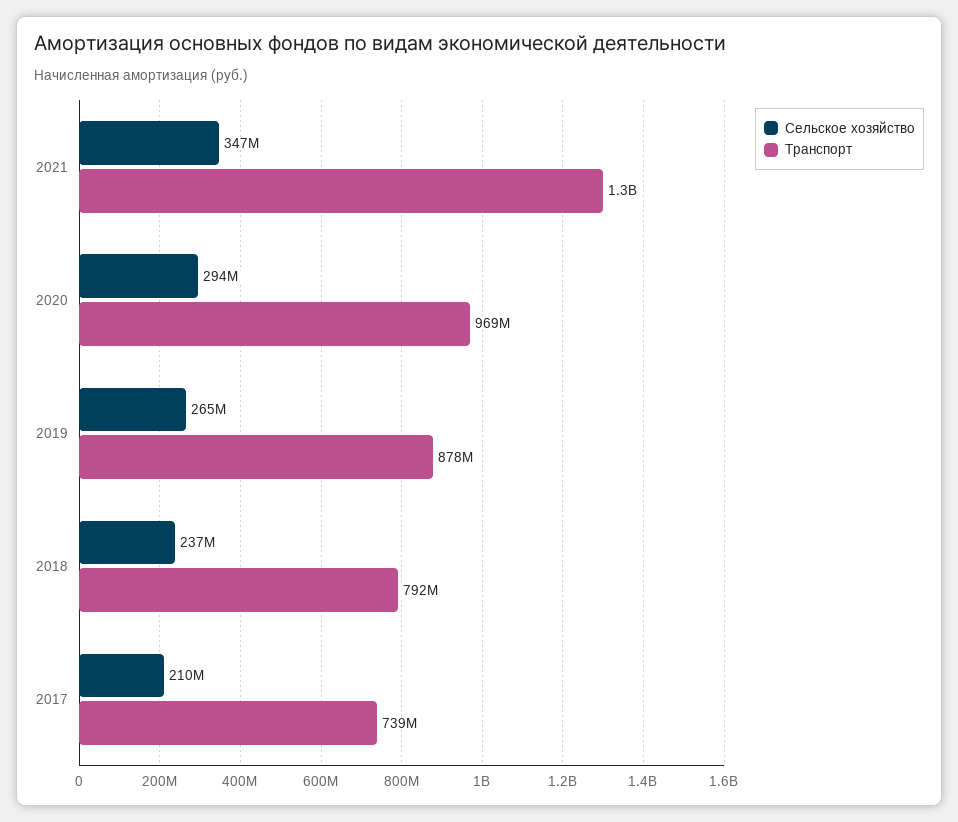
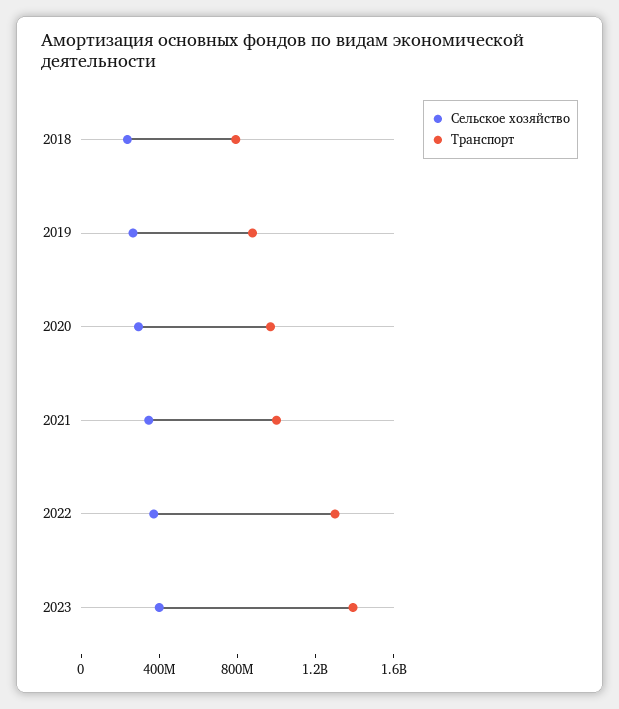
Транспорт, 2021: 1300000000 -> 1000000000
Сельское хозяйство, 2017: 210000000 -> none
Транспорт, 2017: 739000000 -> none
Сельское хозяйство, 2022: none -> 400000000
Транспорт, 2022: none -> 1300000000
Сельское хозяйство, 2023: none -> 400000000
Транспорт, 2023: none -> 1400000000

